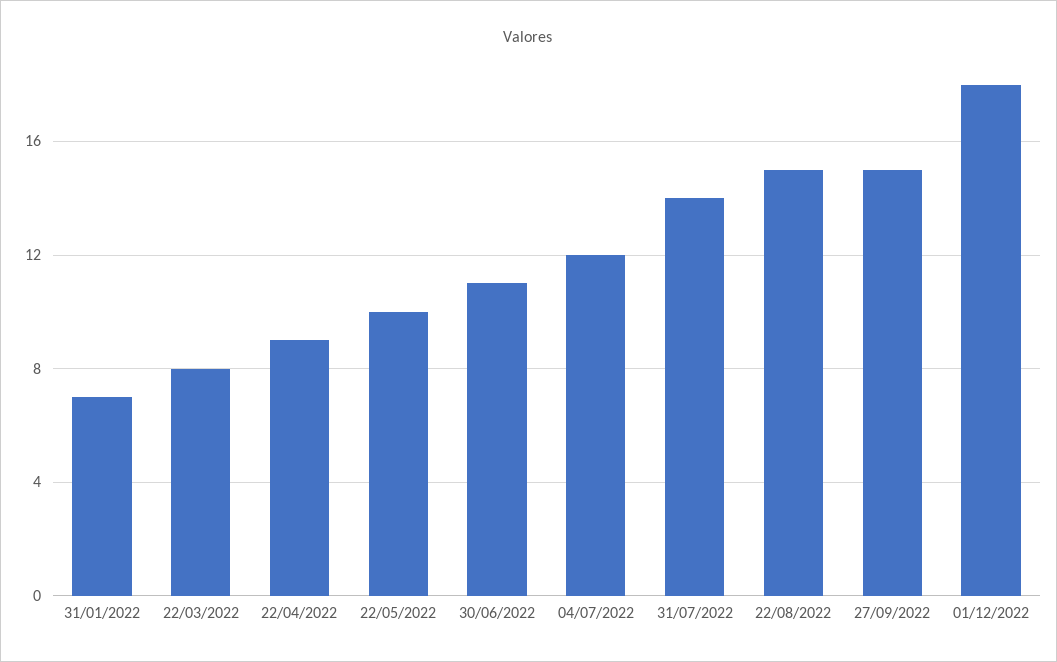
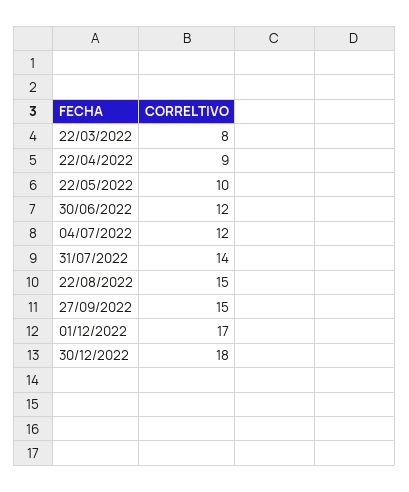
31/01/2022: 7 -> none
30/06/2022: 11 -> 12
01/12/2022: 18 -> 17
30/12/2022: none -> 18

